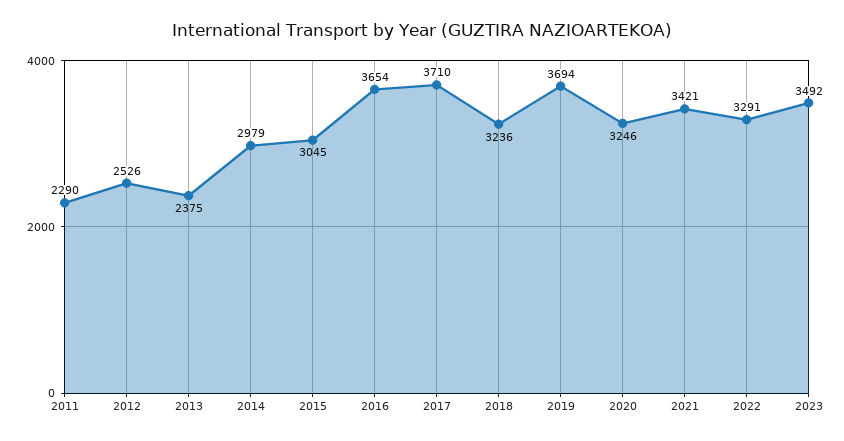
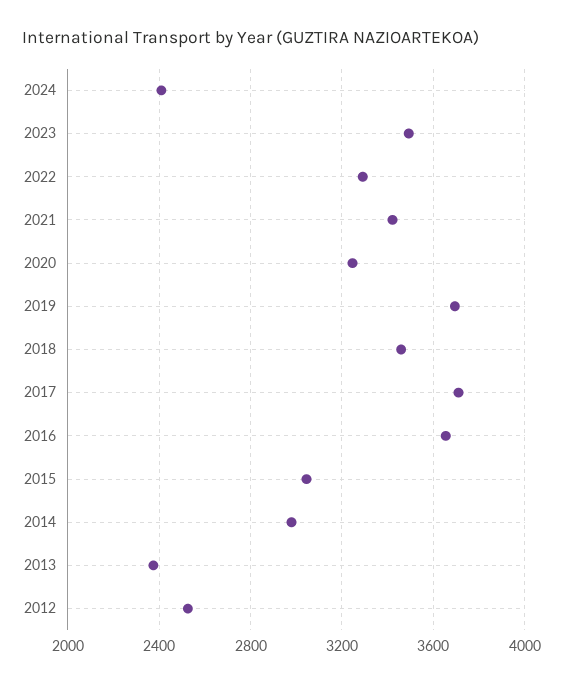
2011: 2290 -> none
2018: 3236 -> 3450
2024: none -> 2400

